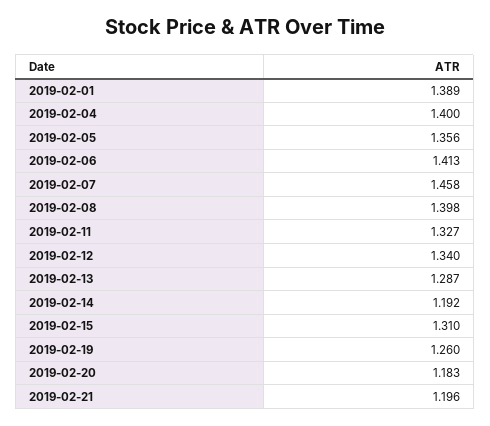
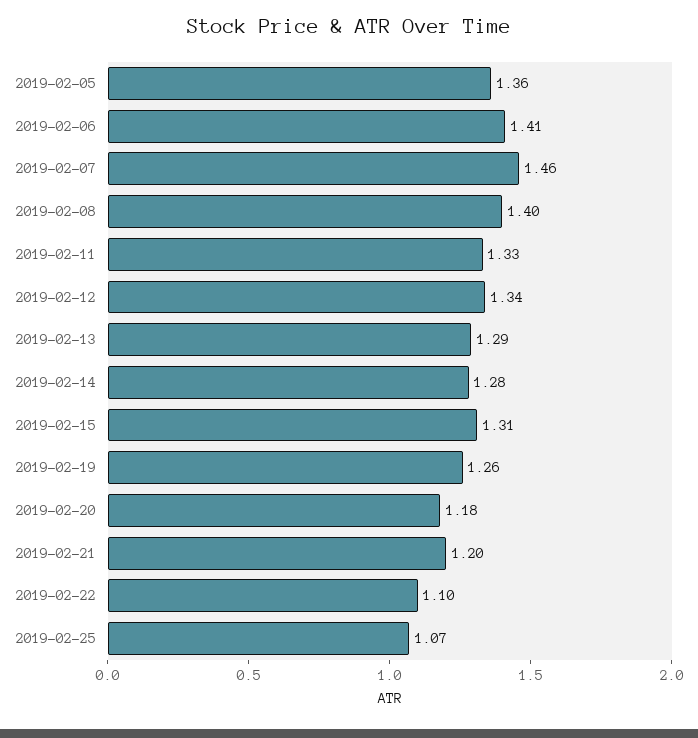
2019-02-01: 1.389 -> none
2019-02-04: 1.4 -> none
2019-02-14: 1.192 -> 1.28
2019-02-22: none -> 1.1
2019-02-25: none -> 1.07

